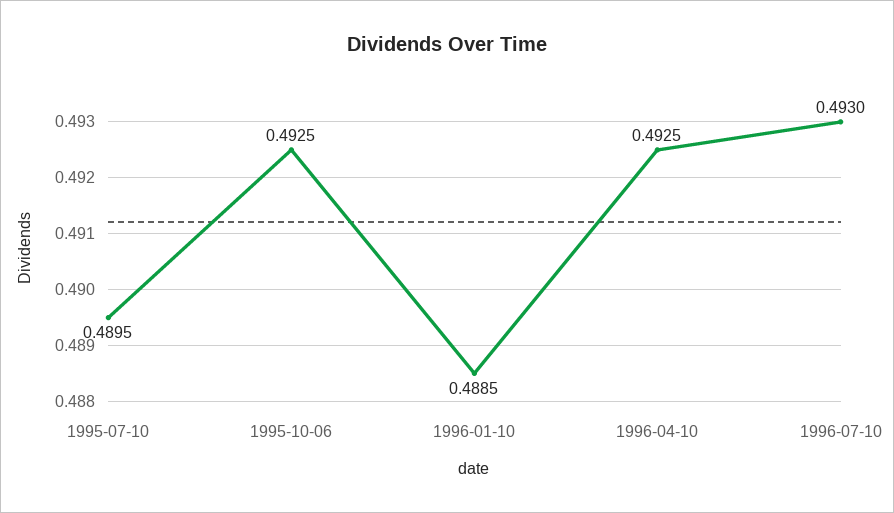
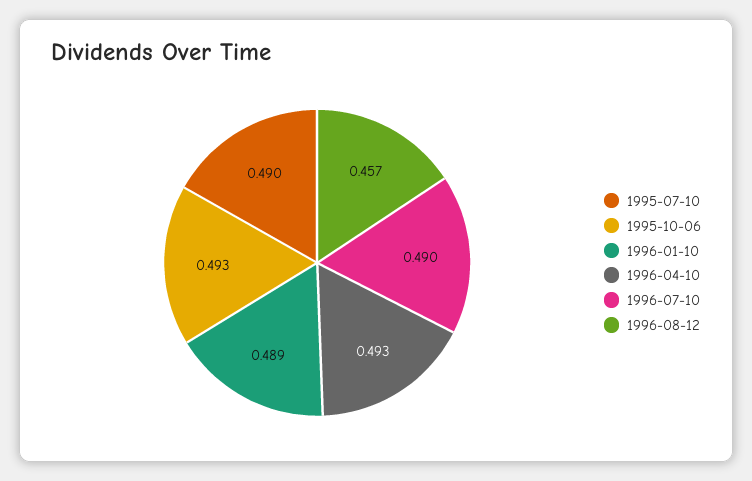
1996-07-10: 0.493 -> 0.49
1996-08-12: none -> 0.457

